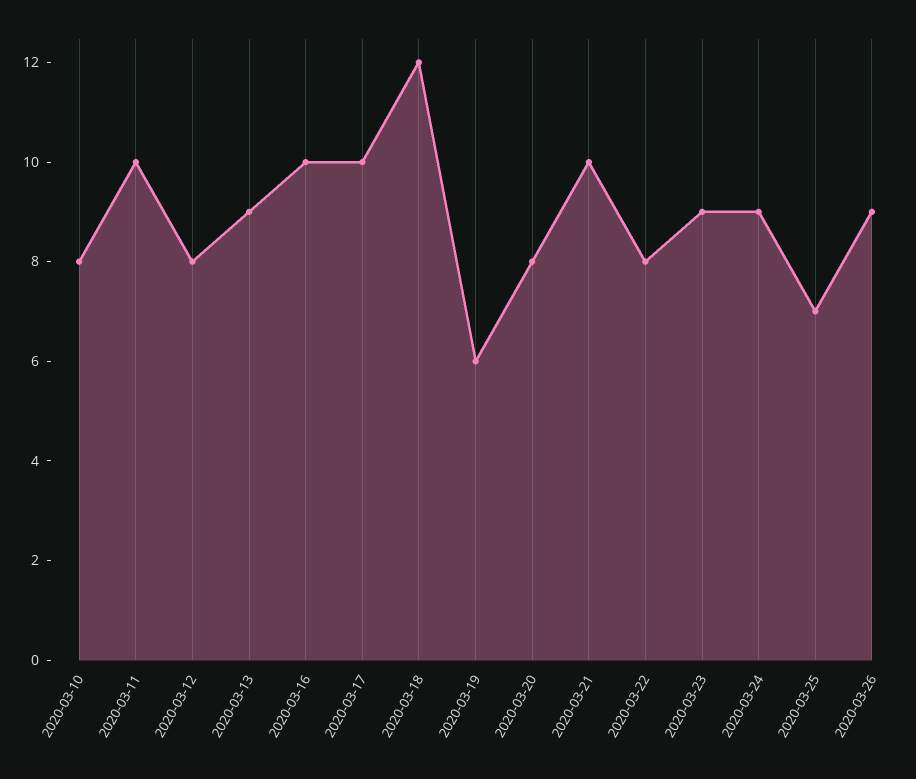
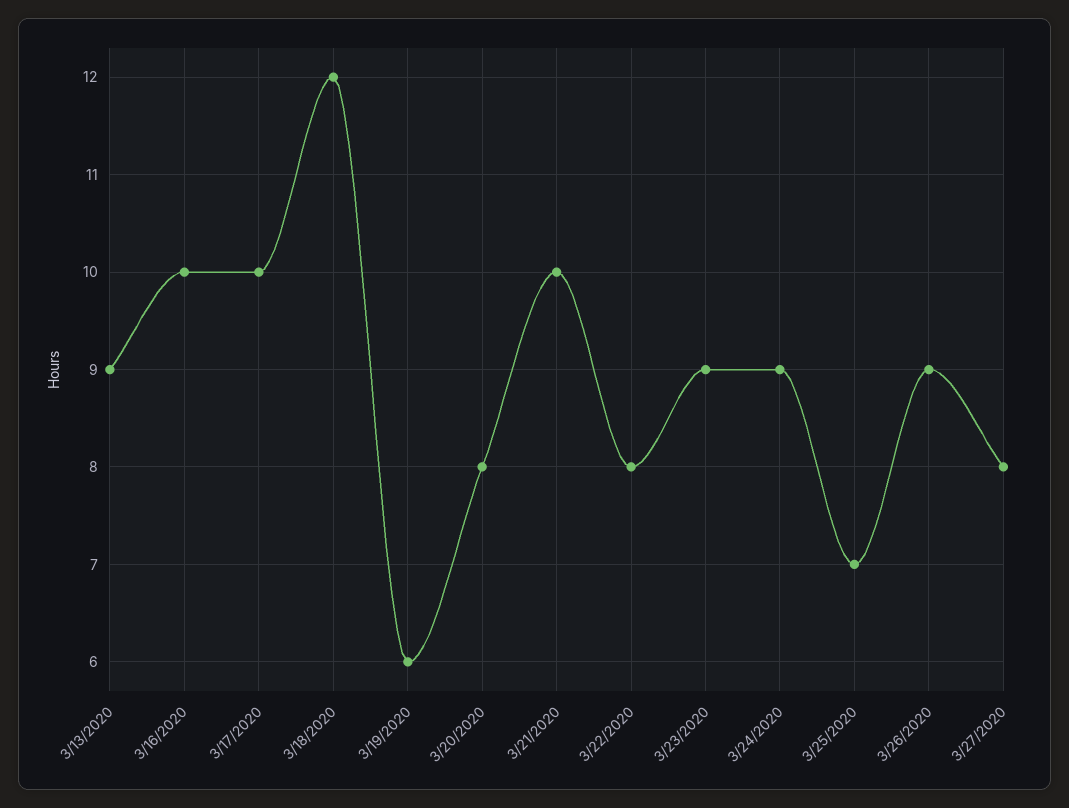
2020-03-10: 8 -> none
2020-03-11: 10 -> none
2020-03-12: 8 -> none
3/27/2020: none -> 8

